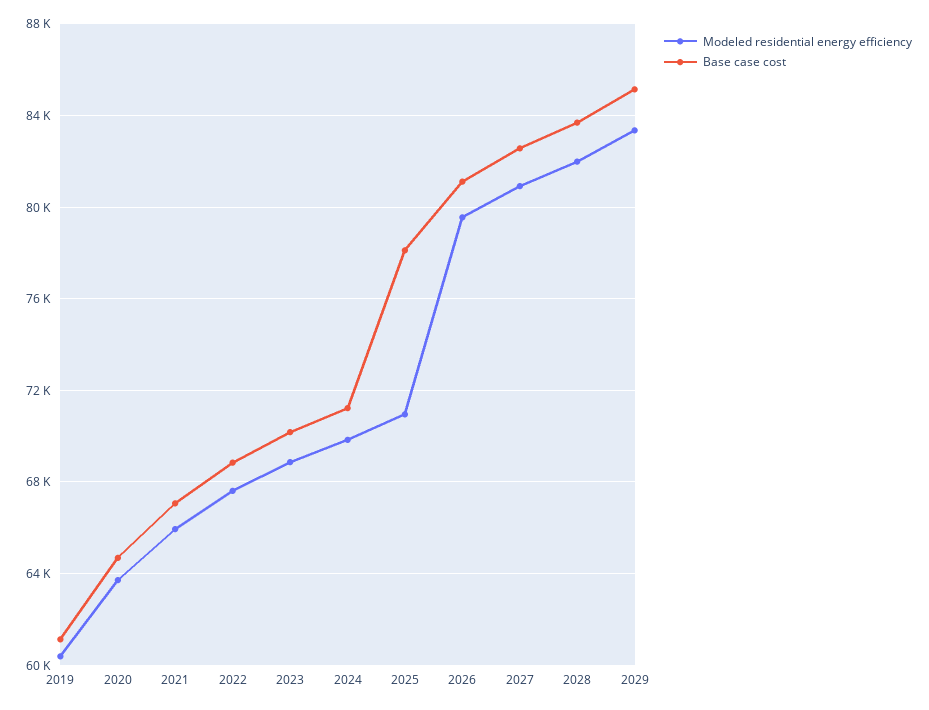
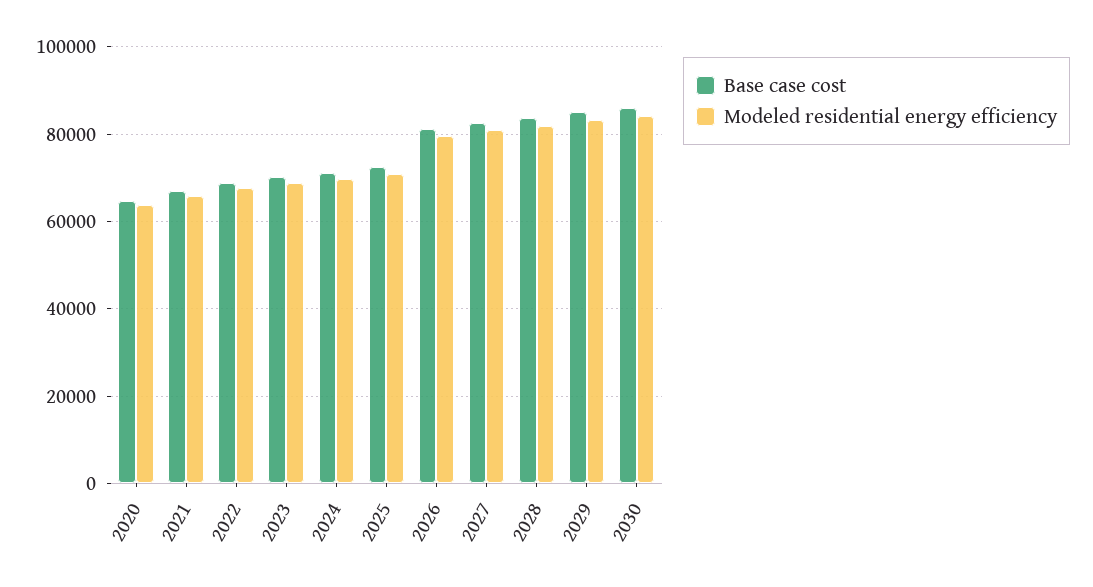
Modeled residential energy efficiency, 2019: 60500 -> none
Base case cost, 2019: 61000 -> none
Base case cost, 2025: 78000 -> 72000
Base case cost, 2030: none -> 86000
Modeled residential energy efficiency, 2030: none -> 84000

